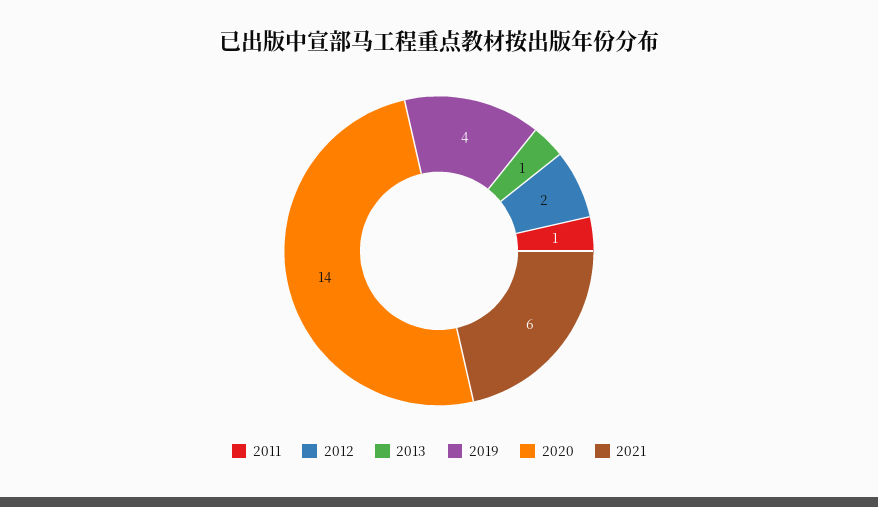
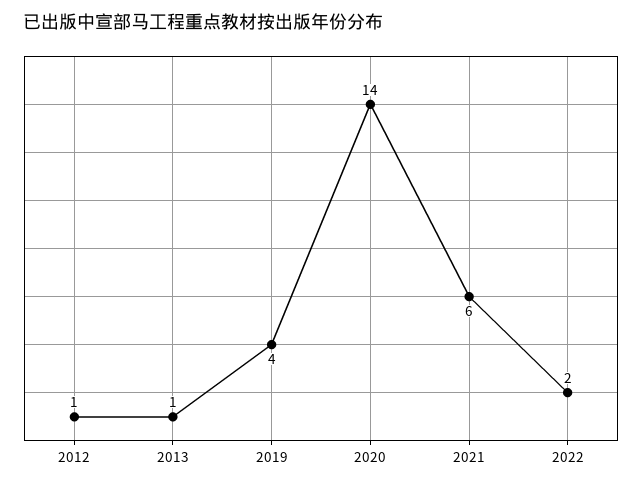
2011: 1 -> none
2012: 2 -> 1
2022: none -> 2

